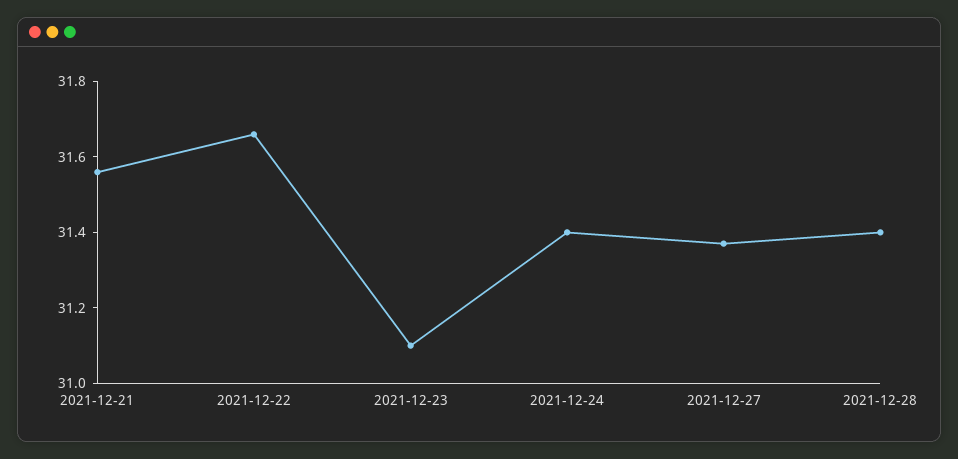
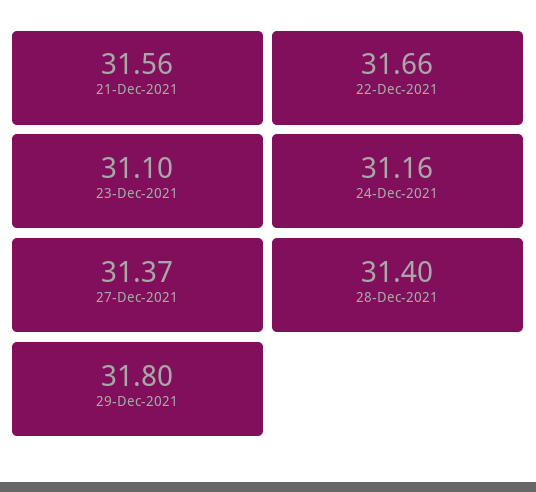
2021-12-24: 31.4 -> 31.16
29-Dec-2021: none -> 31.8

